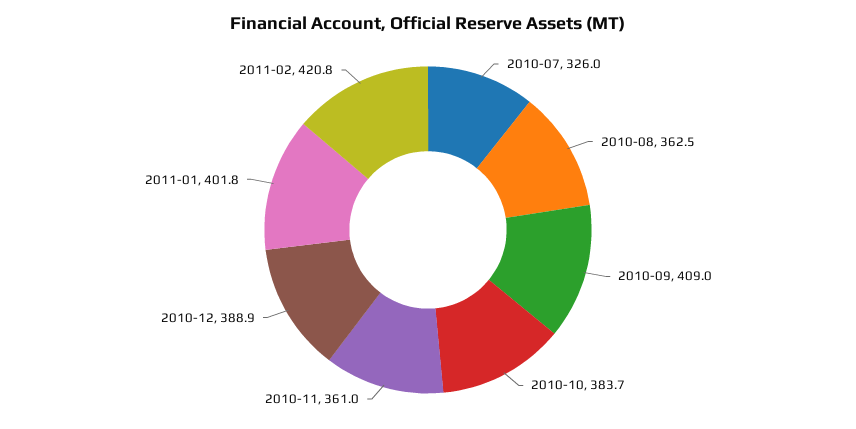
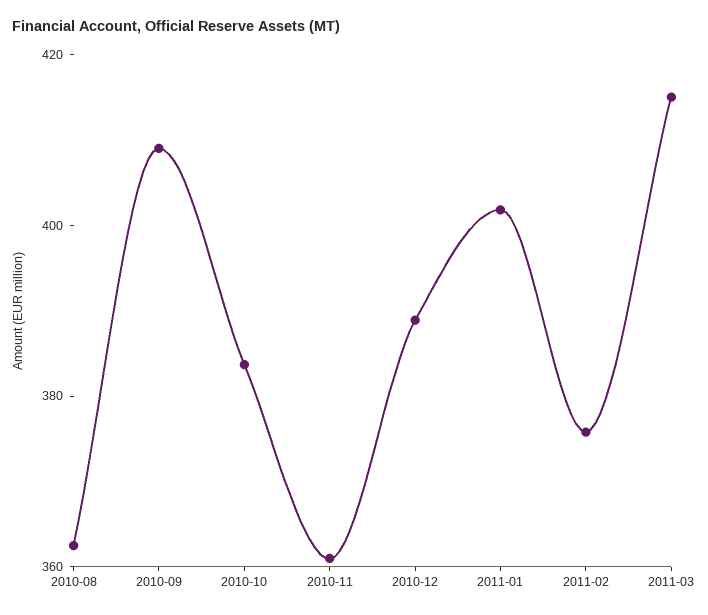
2010-07: 326 -> none
2011-02: 420.8 -> 375
2011-03: none -> 415

